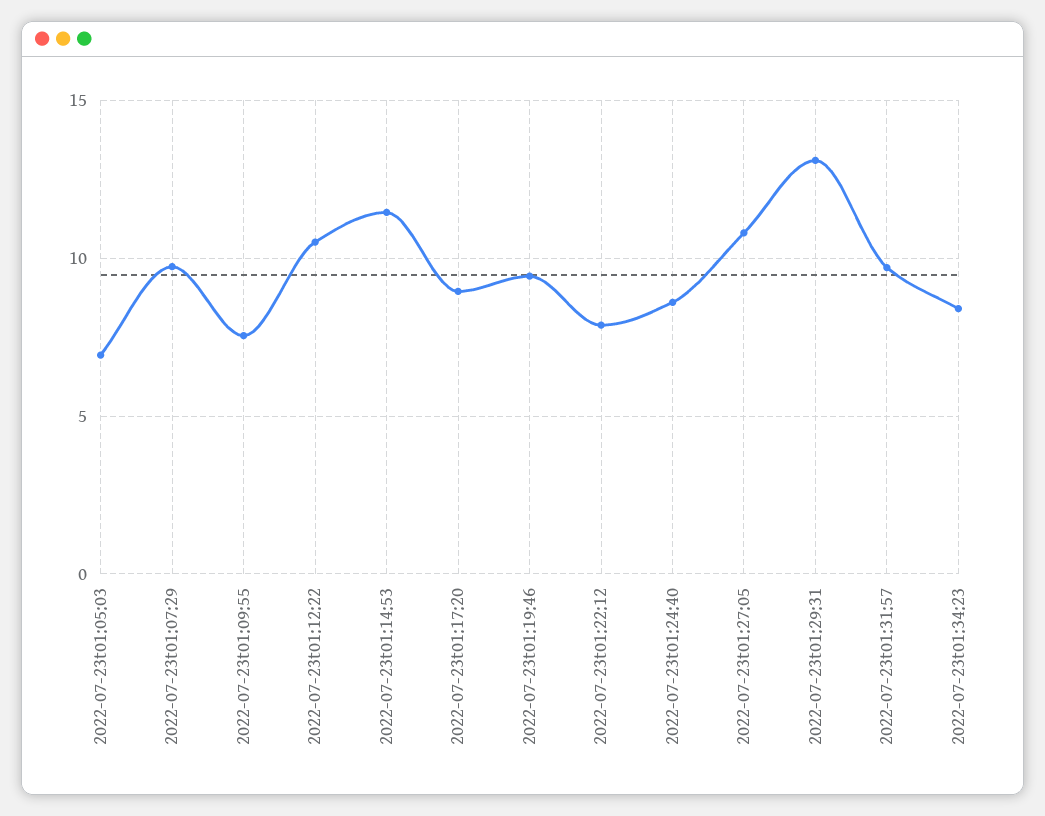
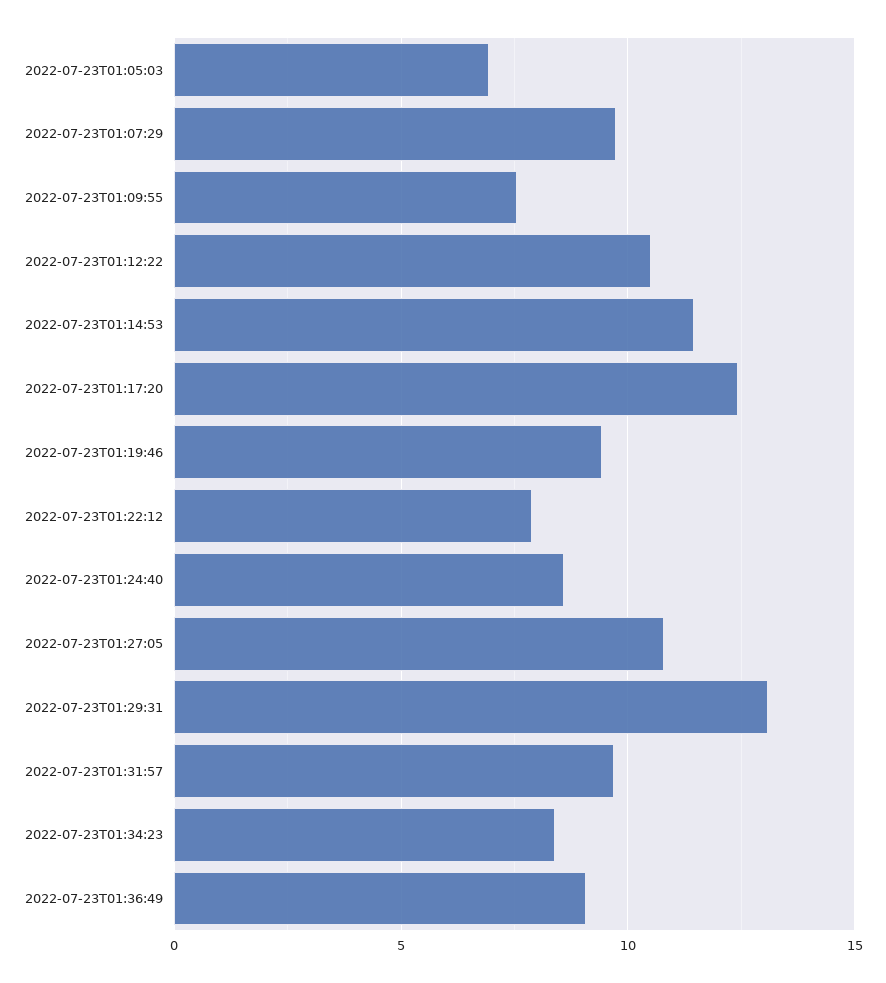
2022-07-23t01:17:20: 9 -> 12.5
2022-07-23T01:36:49: none -> 9

